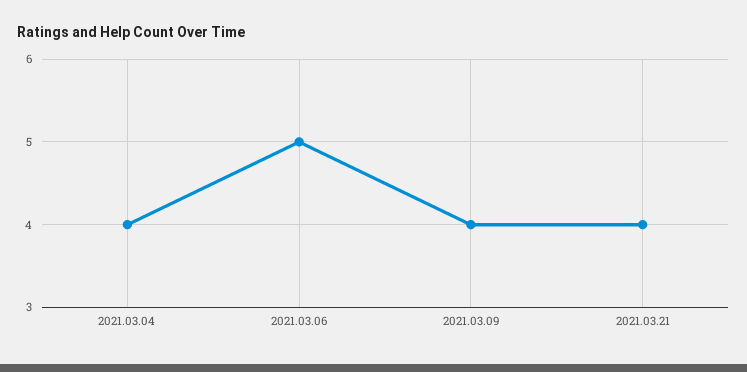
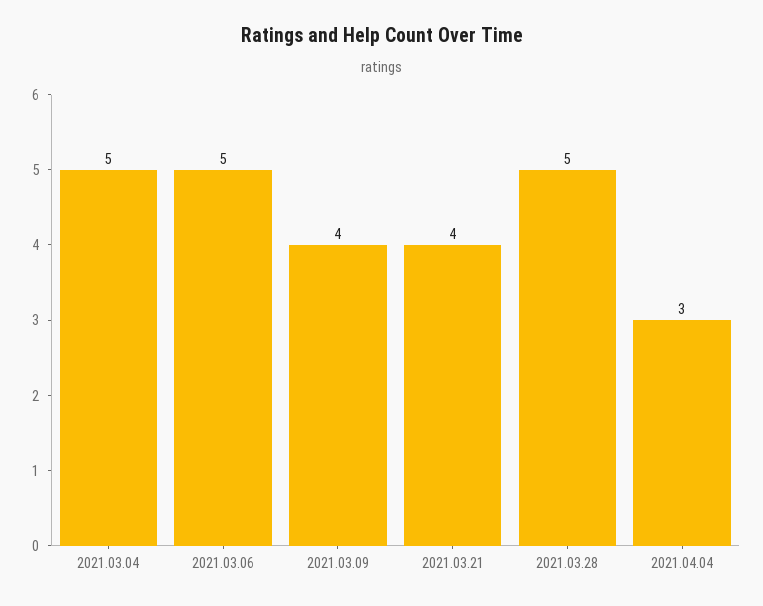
2021.03.04: 4 -> 5
2021.03.28: none -> 5
2021.04.04: none -> 3

